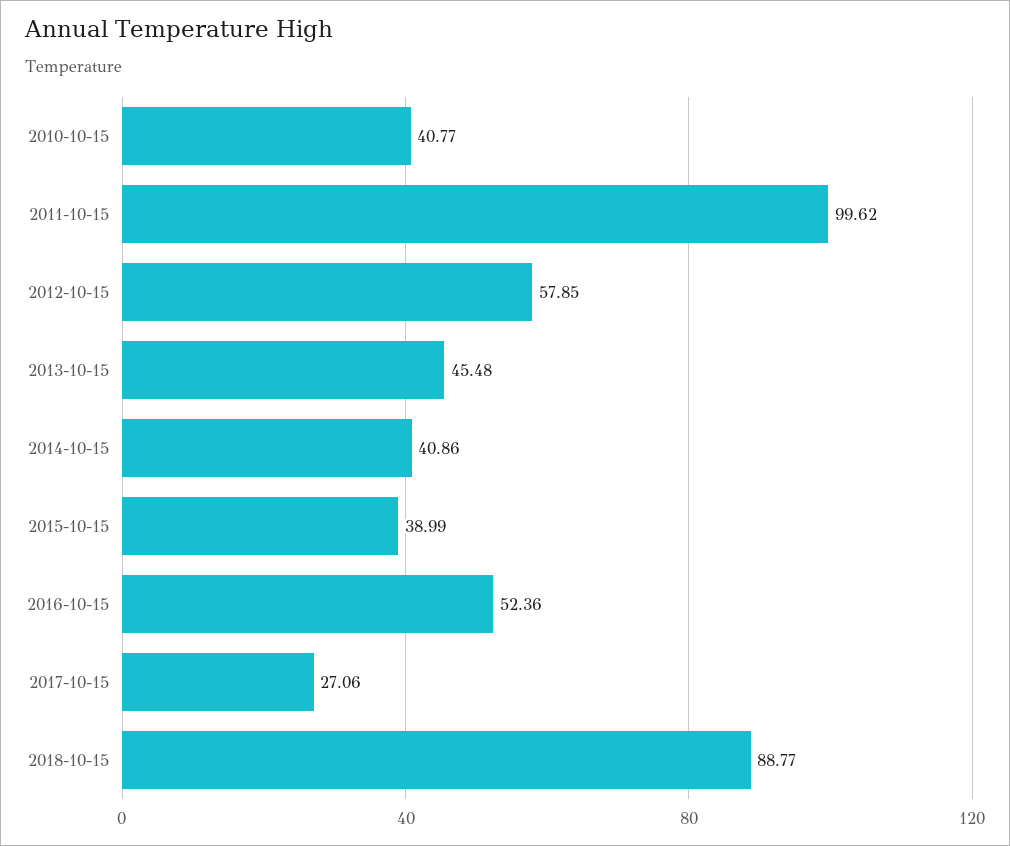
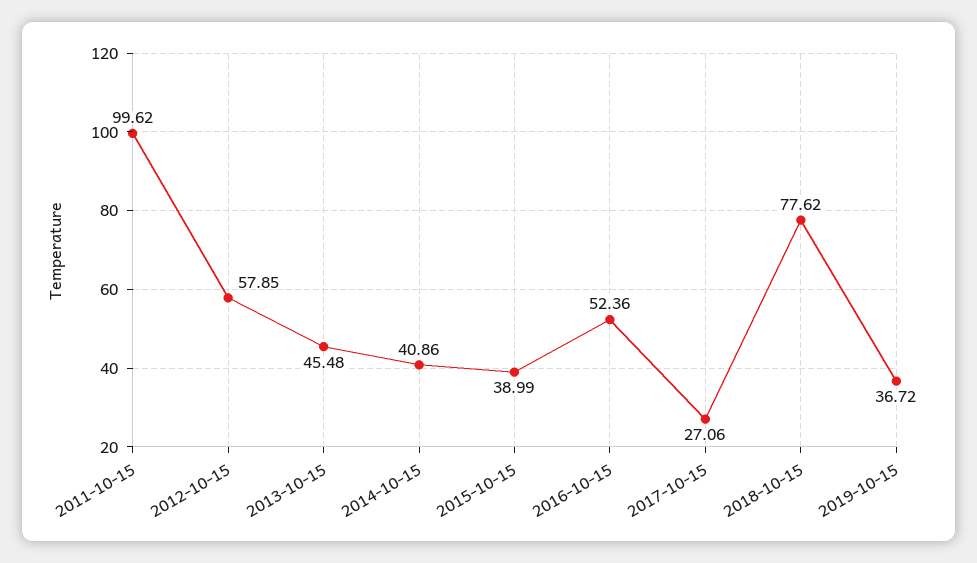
2010-10-15: 40.77 -> none
2018-10-15: 88.77 -> 77.62
2019-10-15: none -> 36.72

